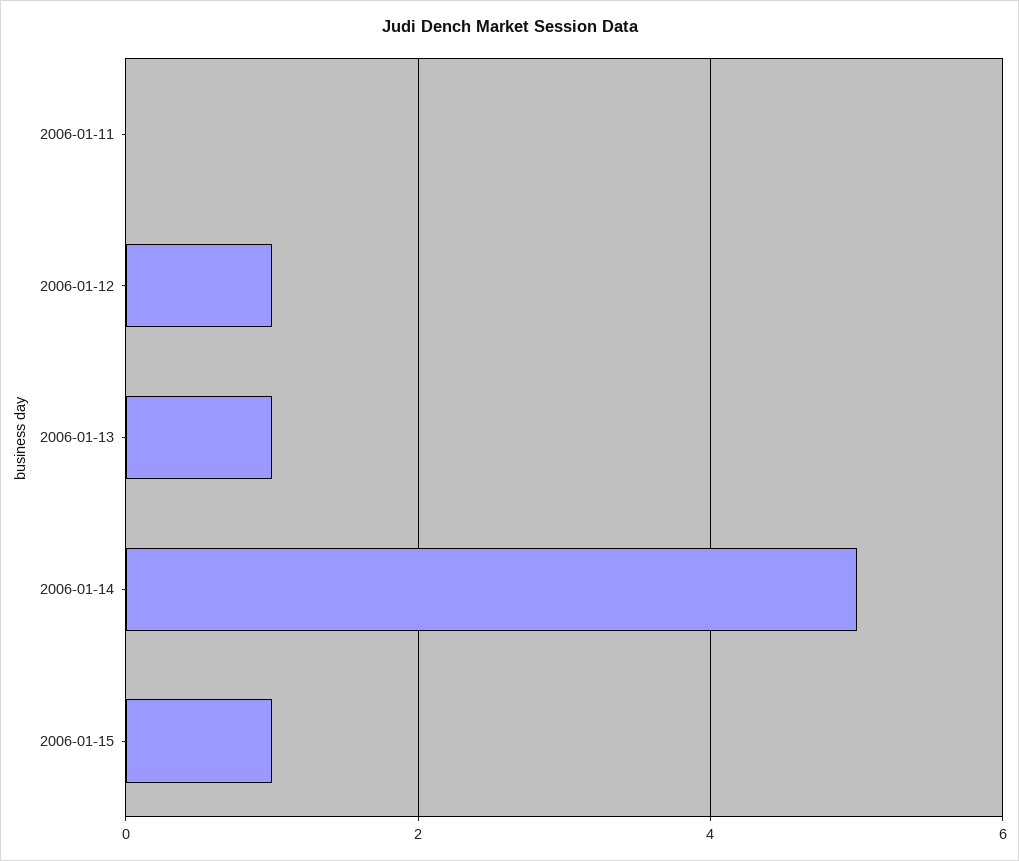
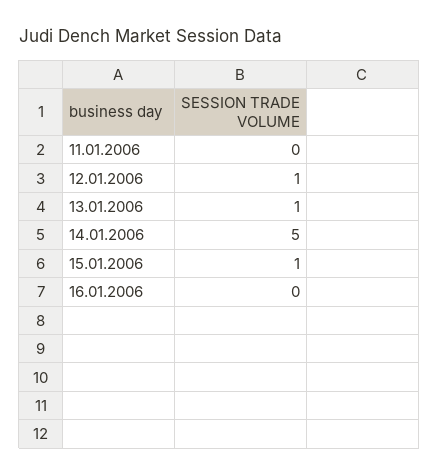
16.01.2006: none -> 0

